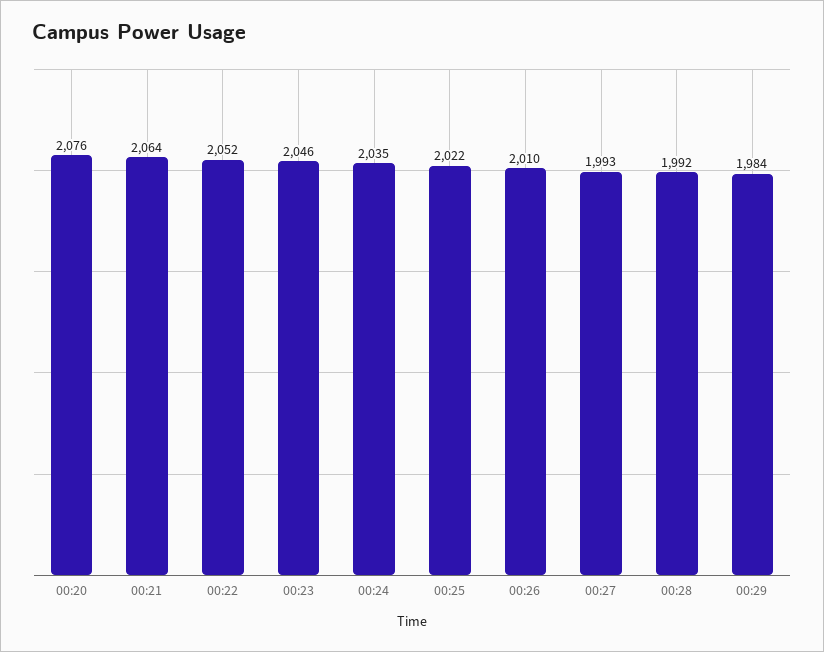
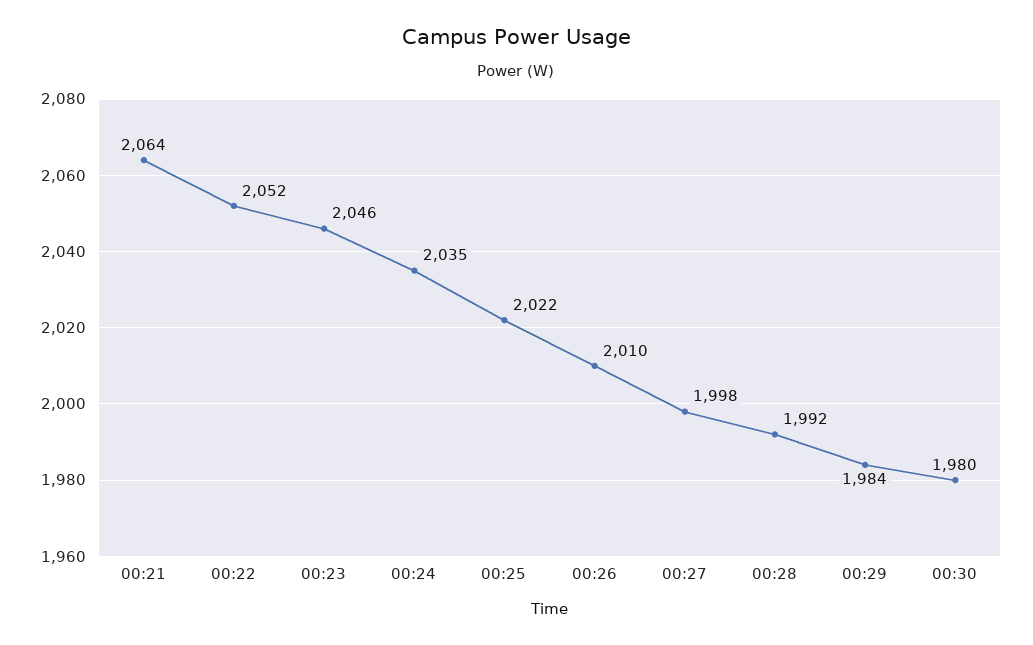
00:20: 2076 -> none
00:27: 1993 -> 1998
00:30: none -> 1980

